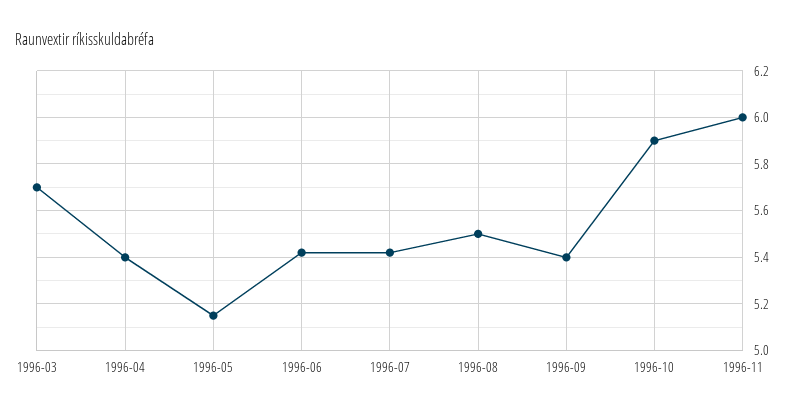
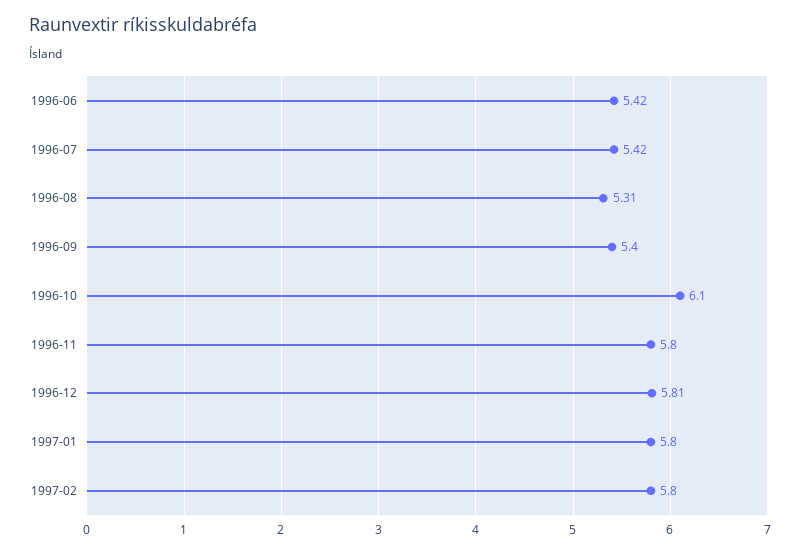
1996-03: 5.7 -> none
1996-04: 5.4 -> none
1996-05: 5.15 -> none
1996-08: 5.5 -> 5.31
1996-10: 5.9 -> 6.1
1996-11: 6 -> 5.8
1996-12: none -> 5.81
1997-01: none -> 5.8
1997-02: none -> 5.8

